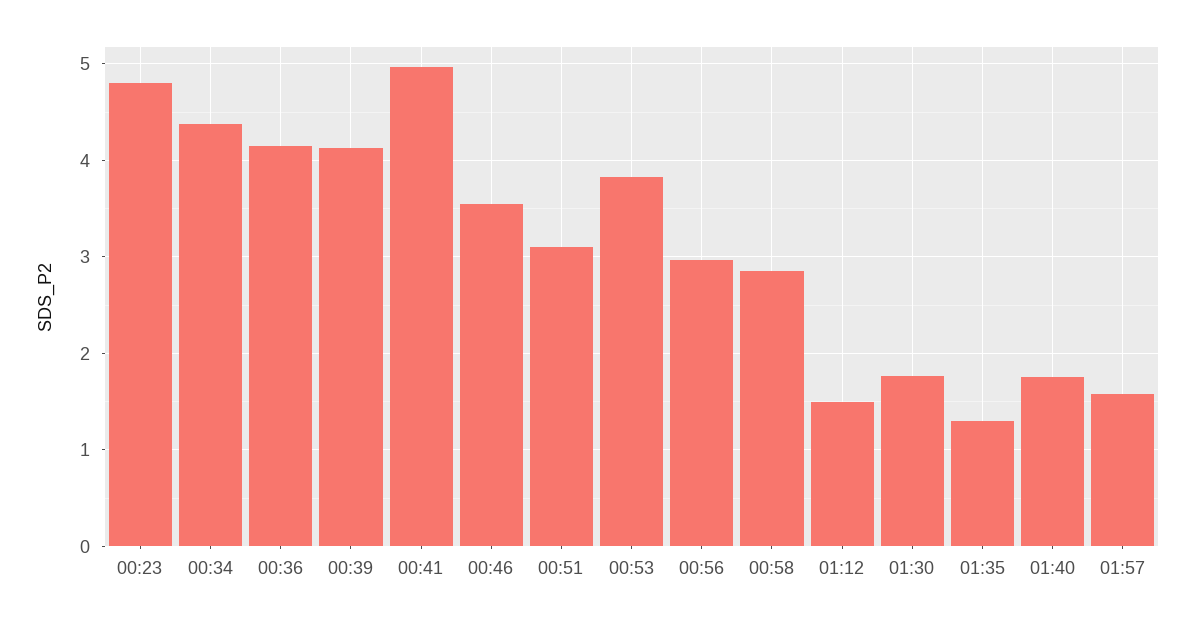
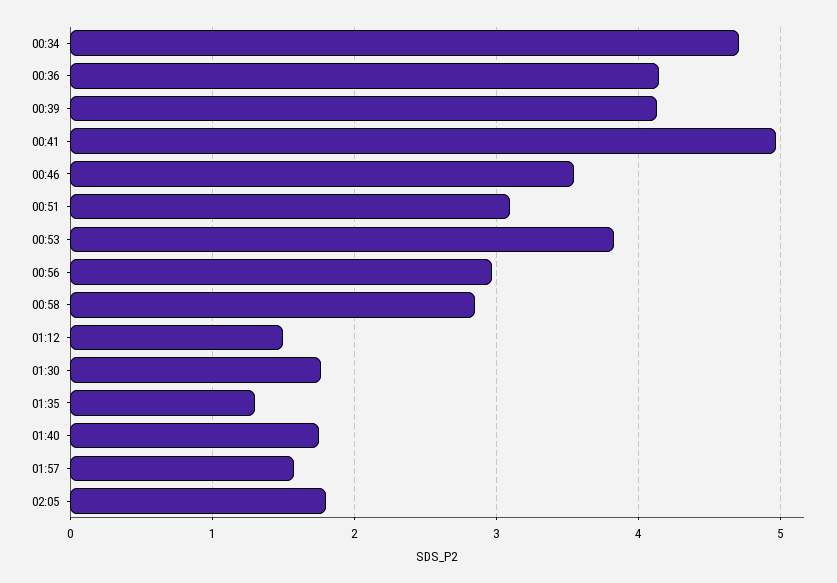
00:23: 4.8 -> none
00:34: 4.4 -> 4.7
02:05: none -> 1.8

